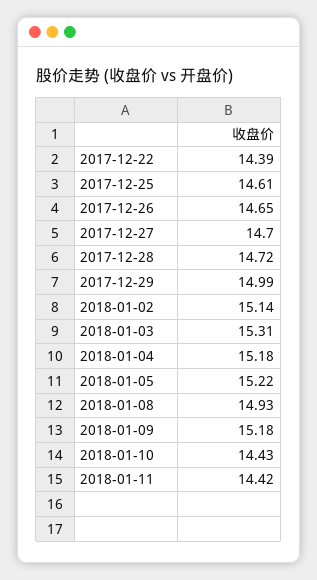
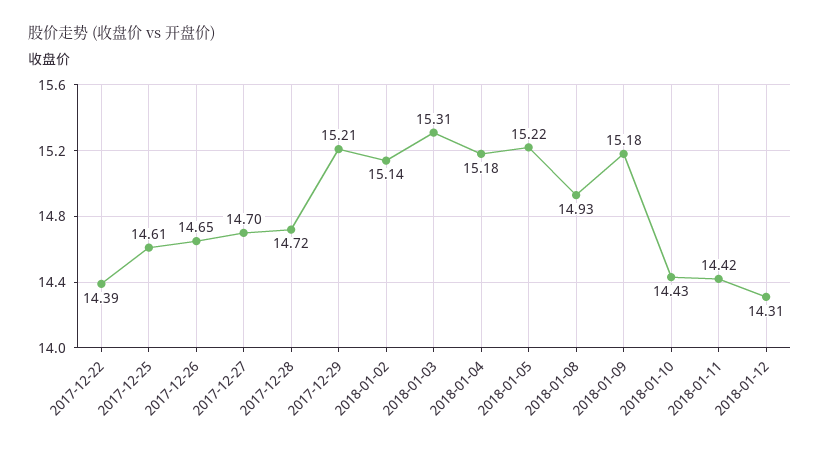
2017-12-29: 14.99 -> 15.21
2018-01-12: none -> 14.31

